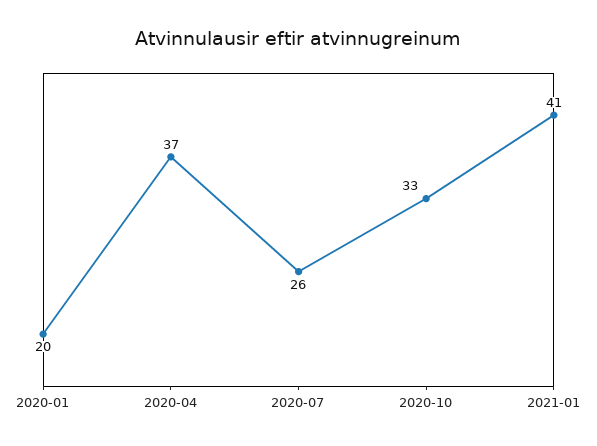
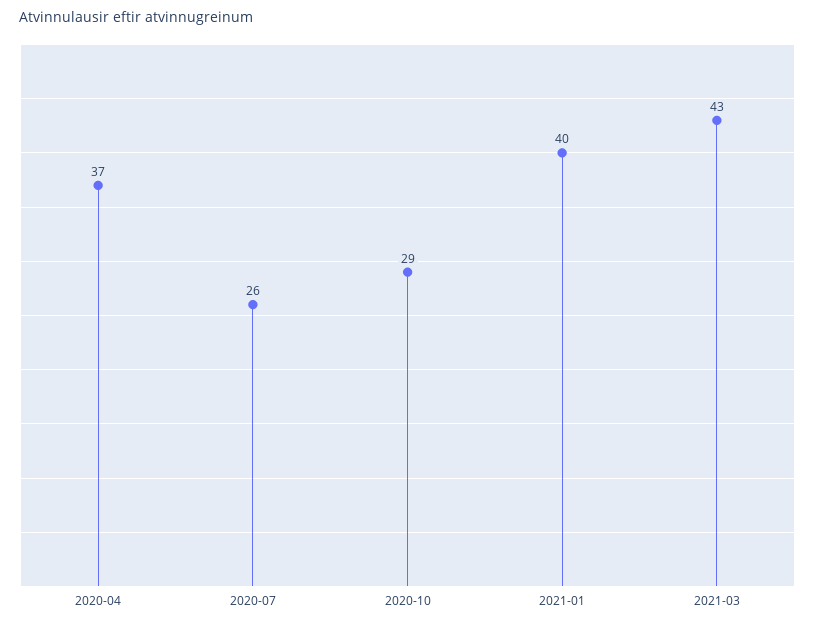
2020-01: 20 -> none
2020-10: 33 -> 29
2021-01: 41 -> 40
2021-03: none -> 43

